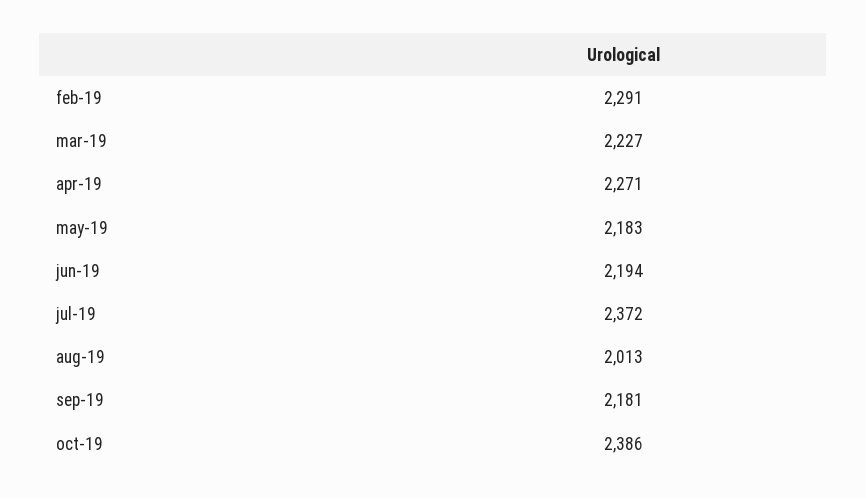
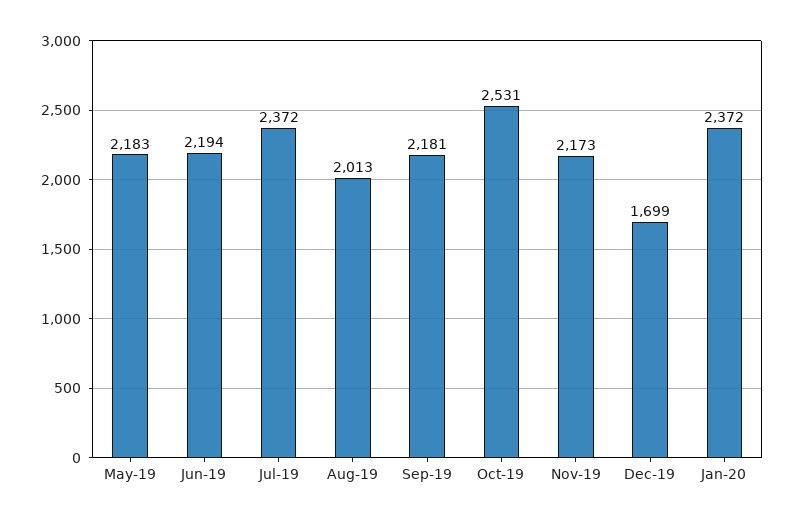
feb-19: 2291 -> none
mar-19: 2227 -> none
apr-19: 2271 -> none
oct-19: 2386 -> 2531
Nov-19: none -> 2173
Dec-19: none -> 1699
Jan-20: none -> 2372

